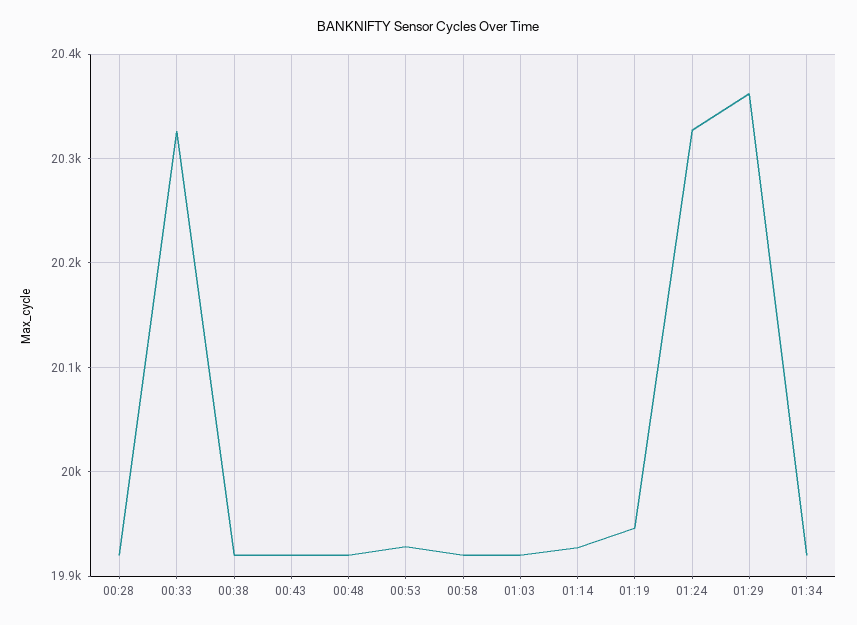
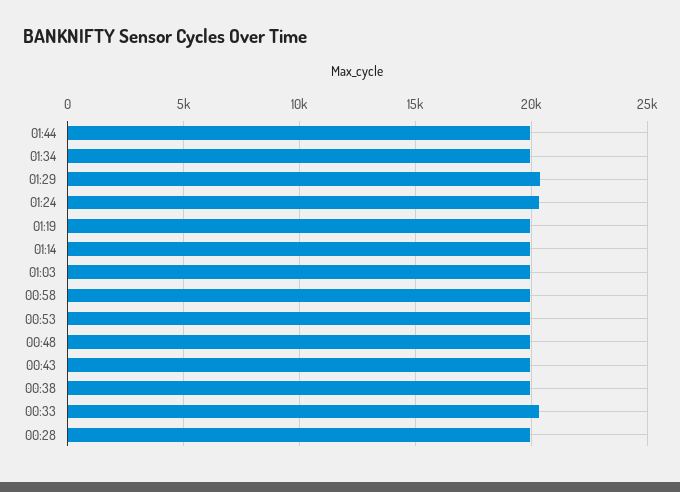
01:44: none -> 20000

